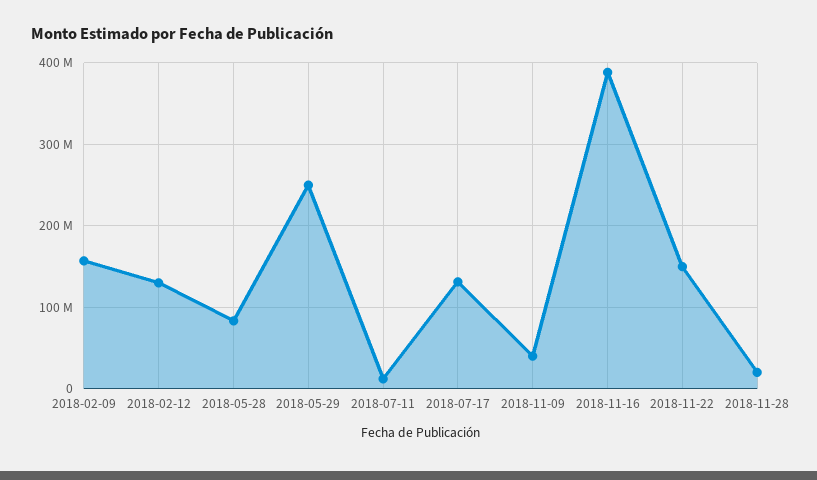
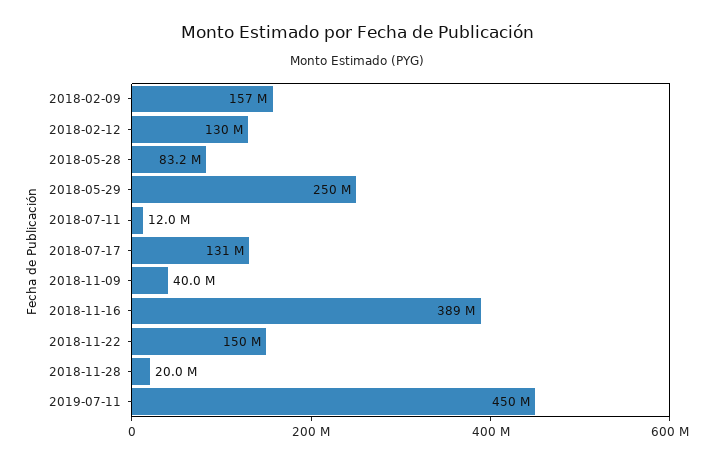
2019-07-11: none -> 450000000

